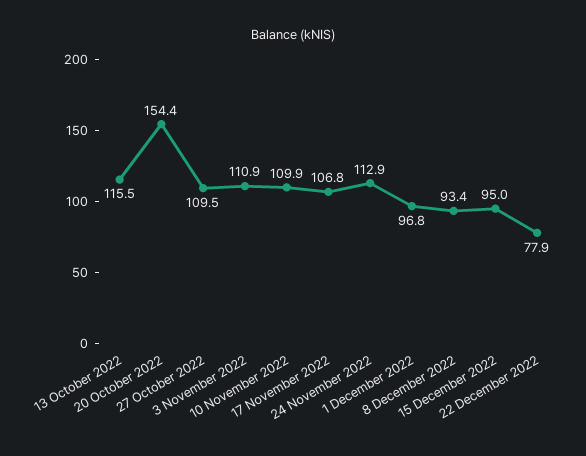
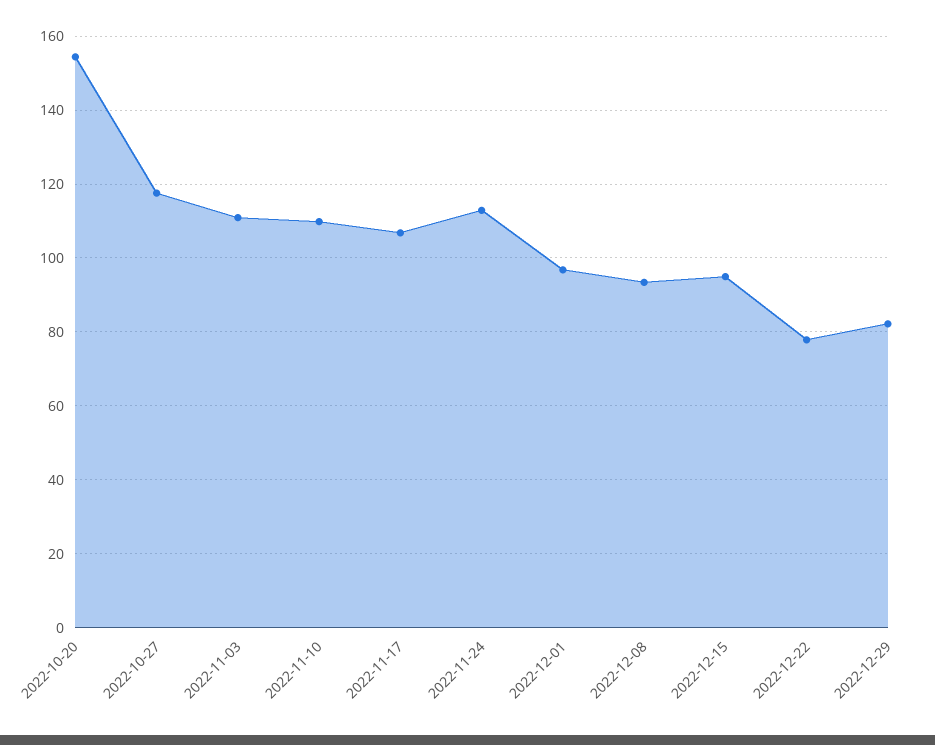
13 October 2022: 115.5 -> none
27 October 2022: 109.5 -> 118
2022-12-29: none -> 82

